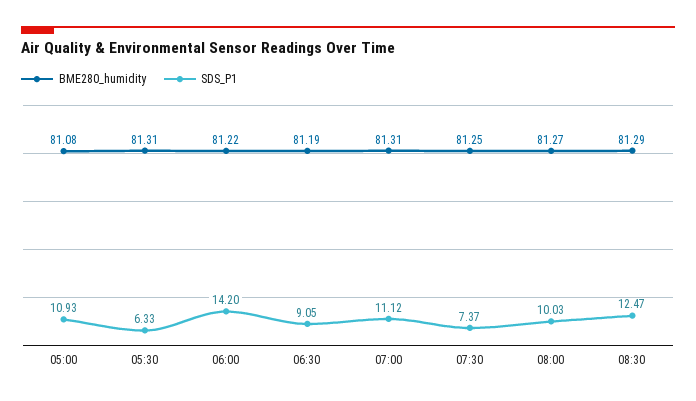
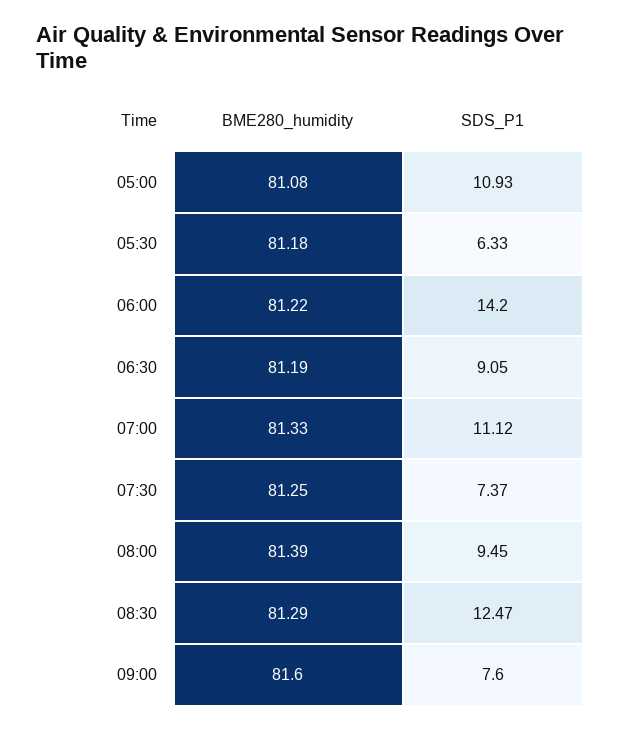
BME280_humidity, 05:30: 81.31 -> 81.18
BME280_humidity, 07:00: 81.31 -> 81.33
BME280_humidity, 08:00: 81.27 -> 81.39
SDS_P1, 08:00: 10.03 -> 9.45
BME280_humidity, 09:00: none -> 81.6
SDS_P1, 09:00: none -> 7.6

